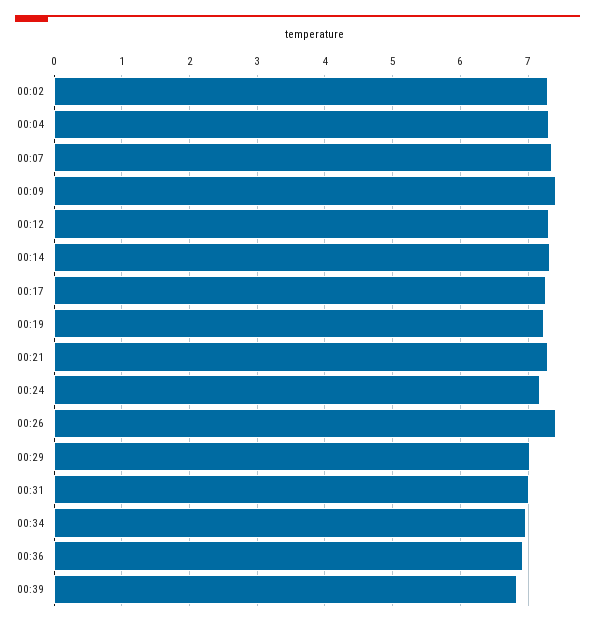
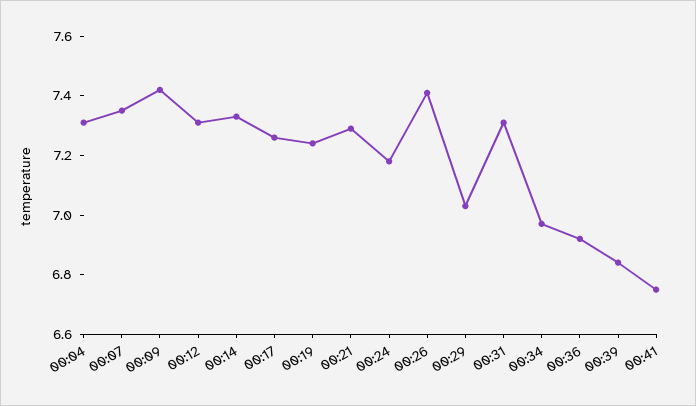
00:02: 7.3 -> none
00:31: 7 -> 7.3
00:41: none -> 6.75

